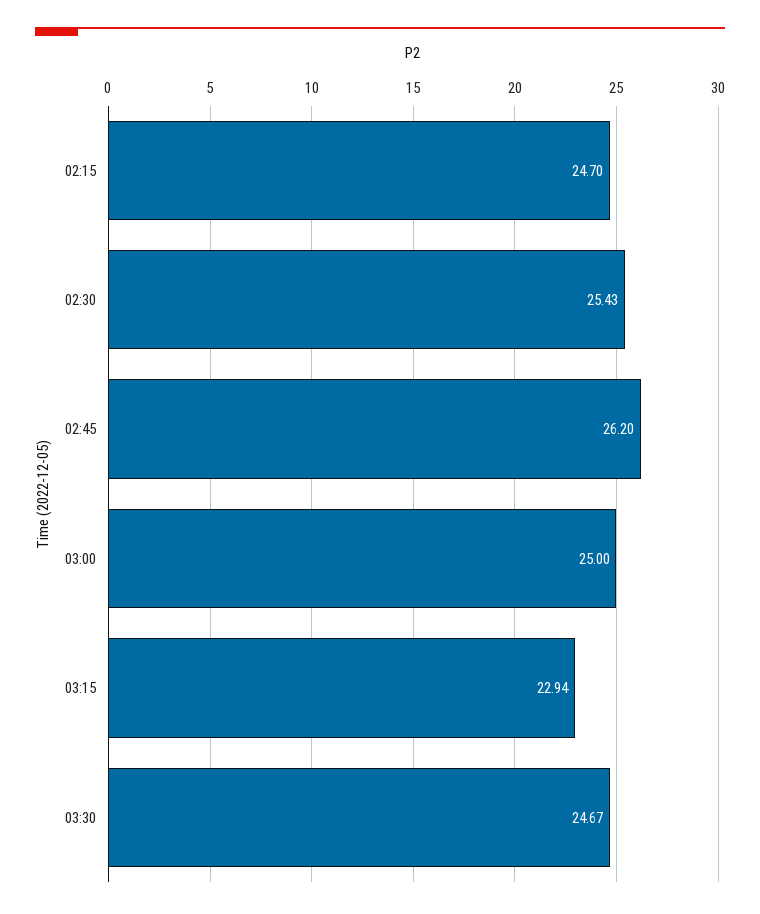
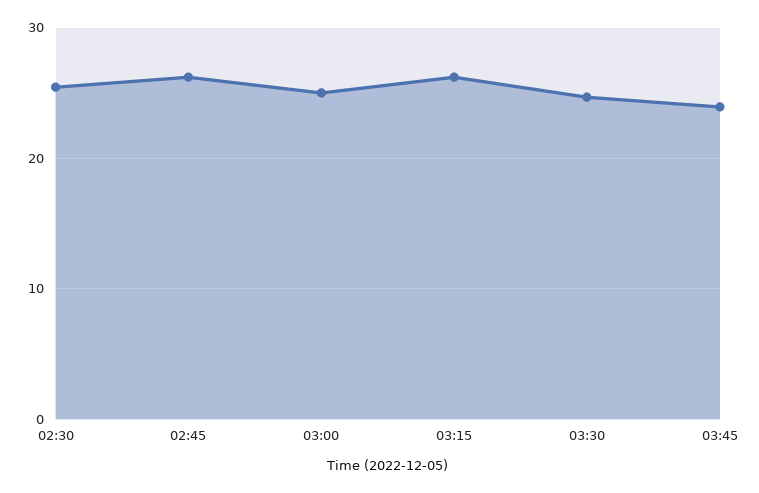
02:15: 24.7 -> none
03:15: 22.94 -> 26
03:45: none -> 24

